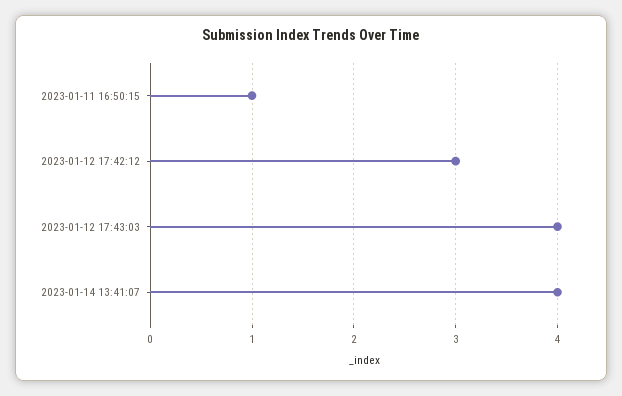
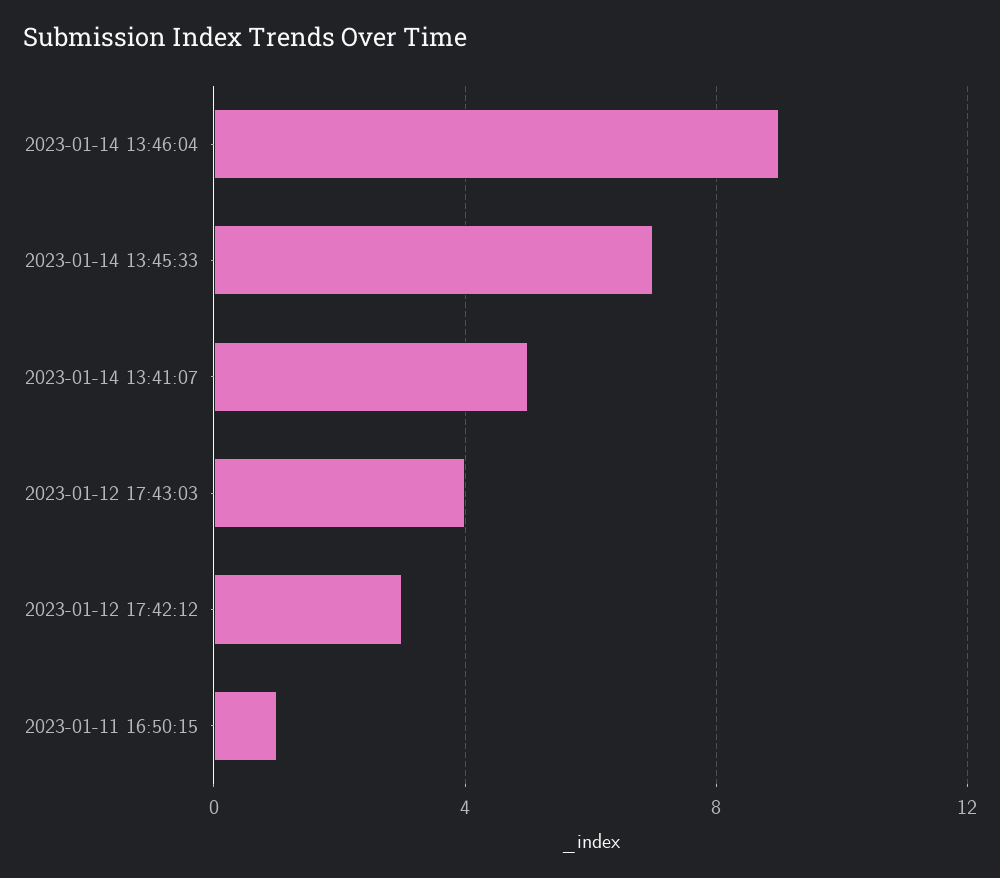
2023-01-14 13:41:07: 4 -> 5
2023-01-14 13:46:04: none -> 9
2023-01-14 13:45:33: none -> 7

